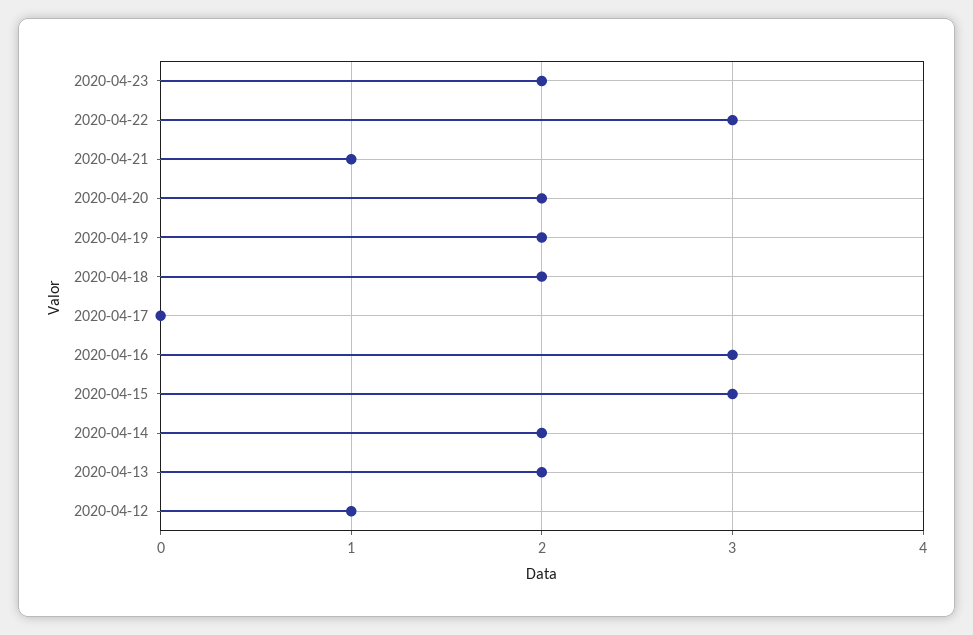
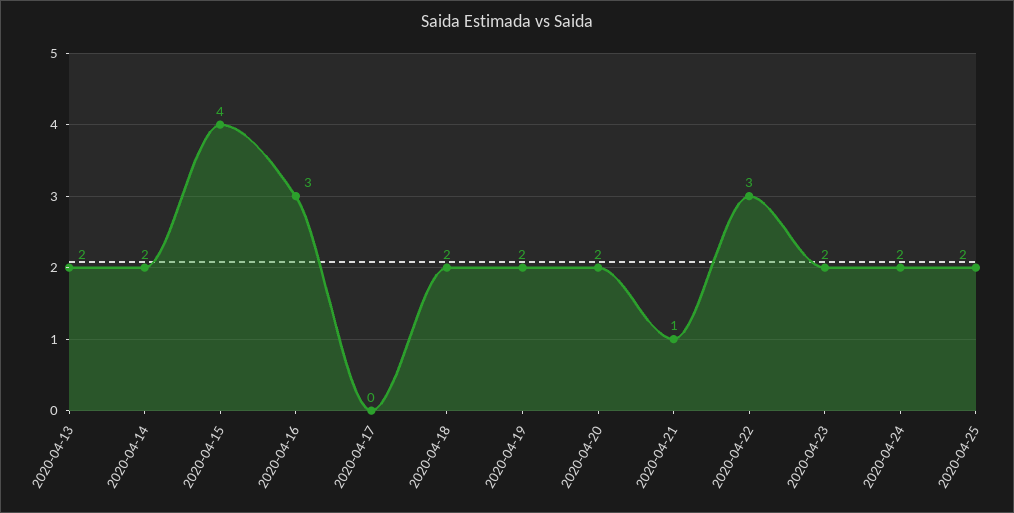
2020-04-15: 3 -> 4
2020-04-12: 1 -> none
2020-04-24: none -> 2
2020-04-25: none -> 2

